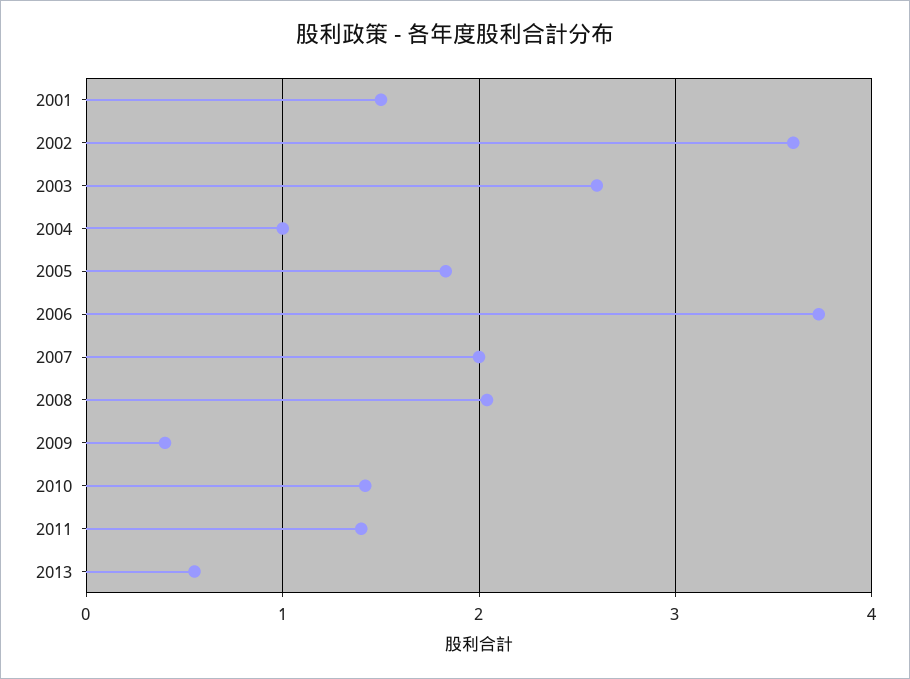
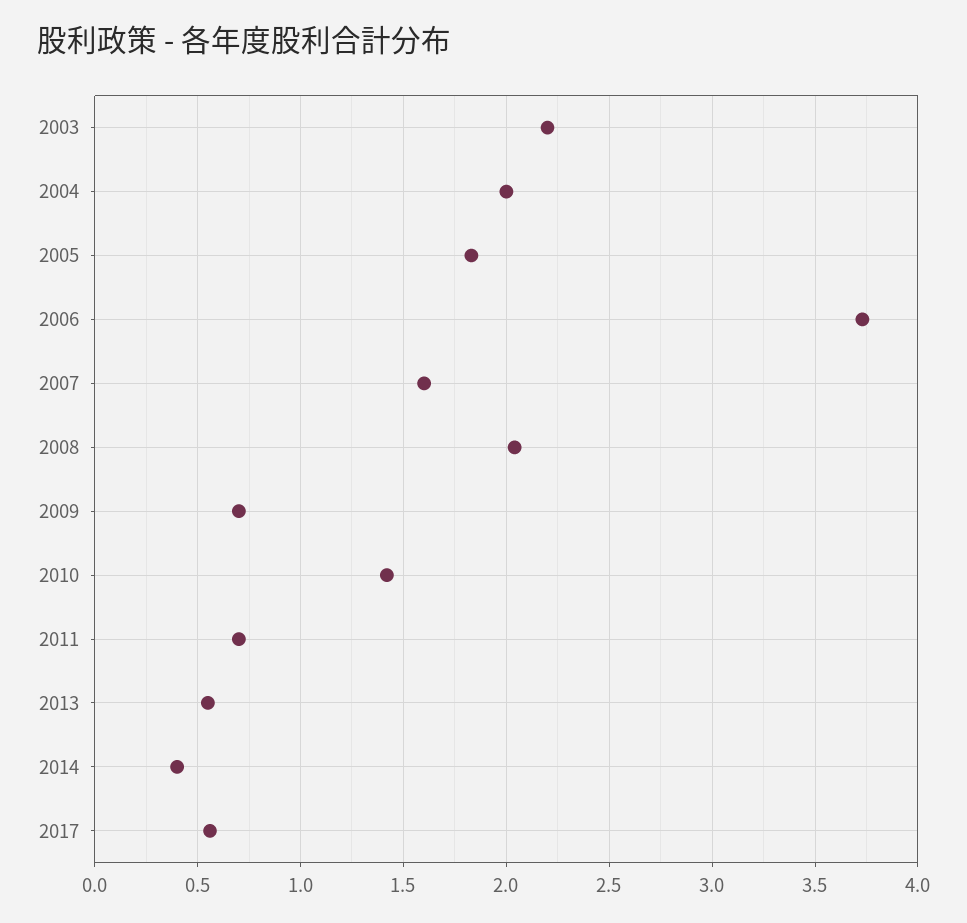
2001: 1.5 -> none
2002: 3.6 -> none
2003: 2.6 -> 2.2
2004: 1 -> 2
2007: 2 -> 1.6
2009: 0.4 -> 0.7
2011: 1.4 -> 0.7
2014: none -> 0.4
2017: none -> 0.55

